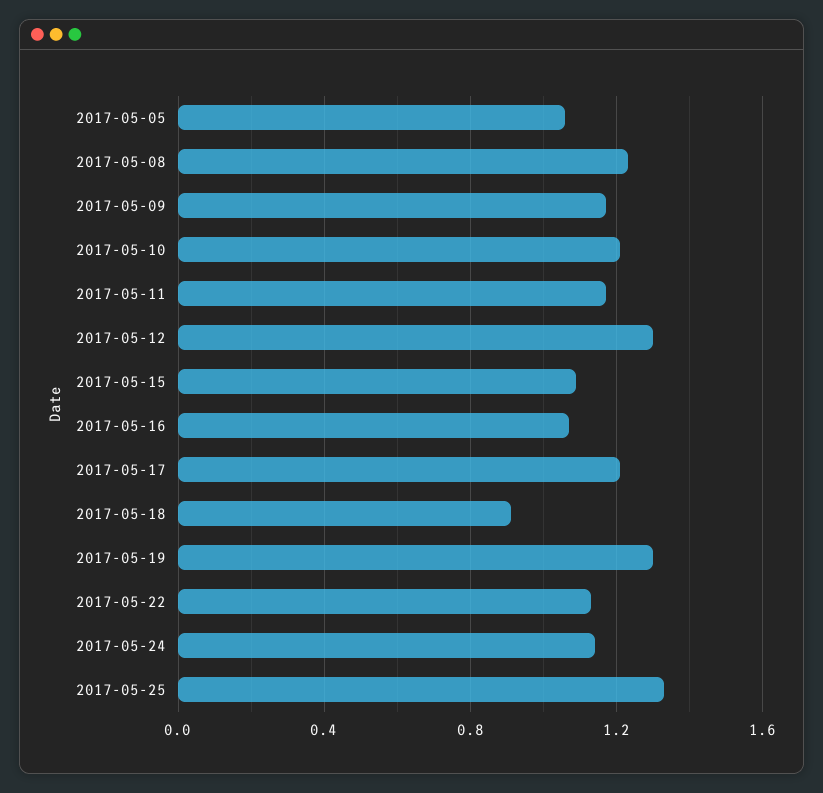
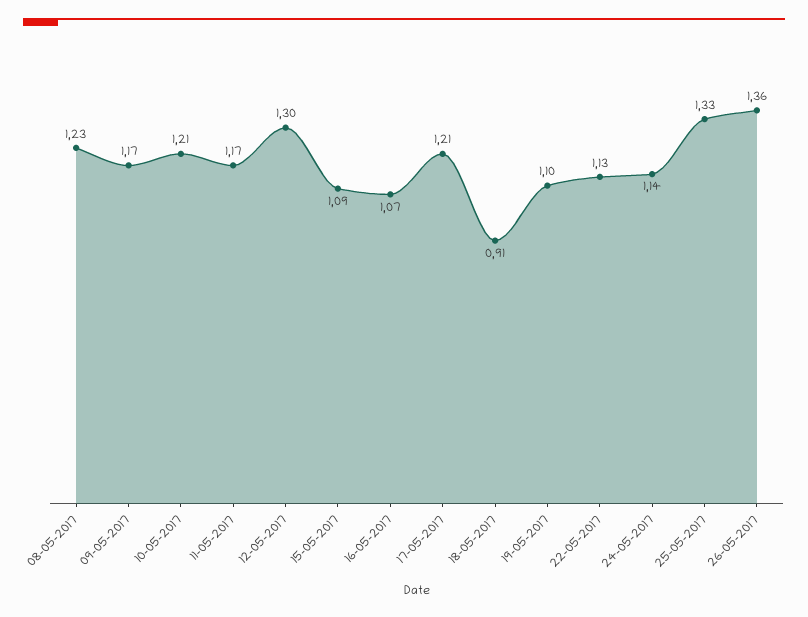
2017-05-05: 1.05 -> none
2017-05-19: 1.3 -> 1.1
26-05-2017: none -> 1.36

